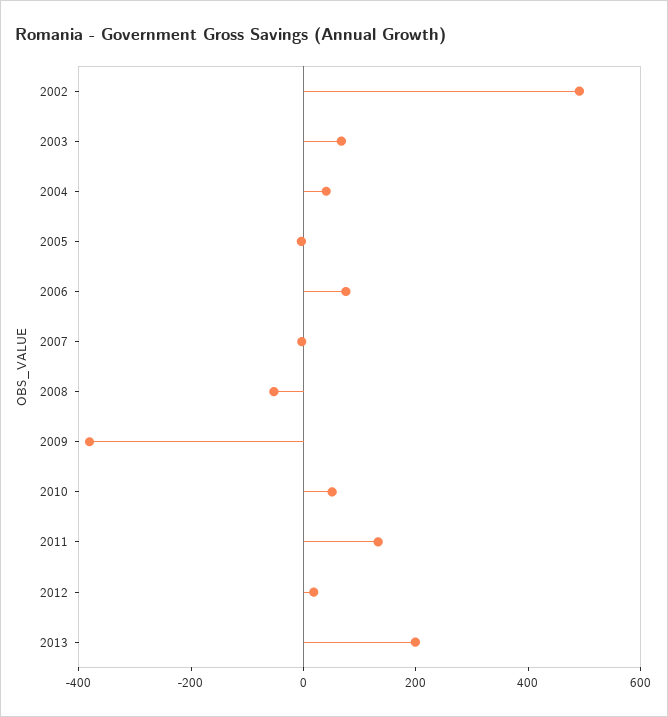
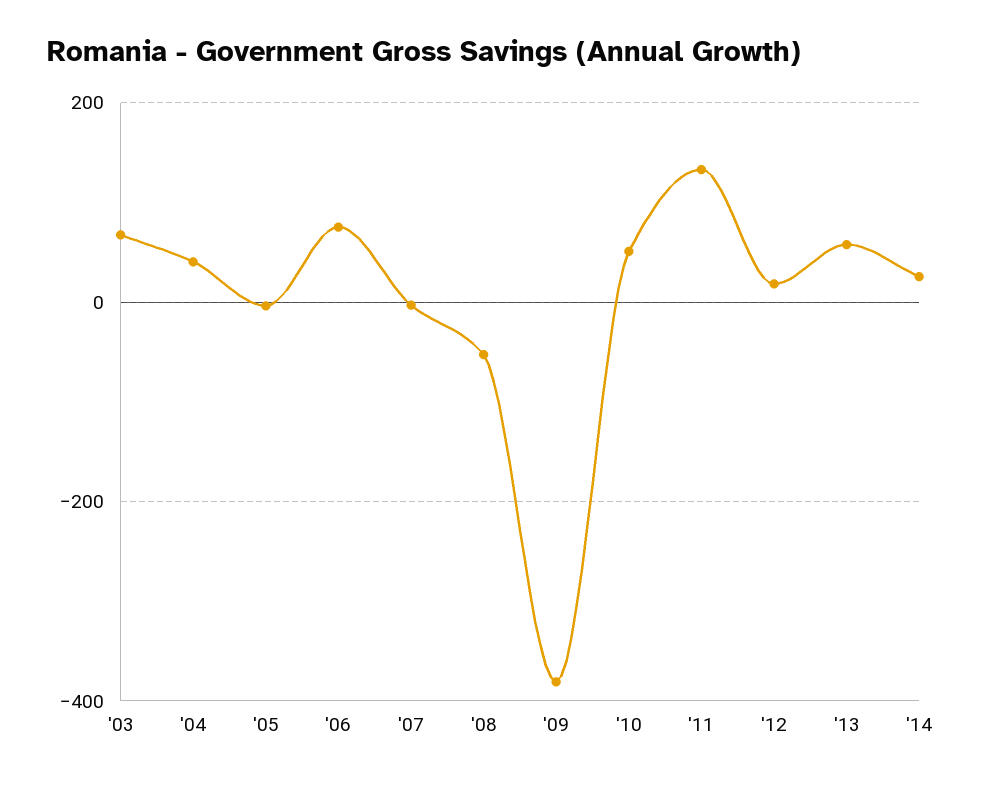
2002: 500 -> none
2013: 200 -> 60
'14: none -> 20

